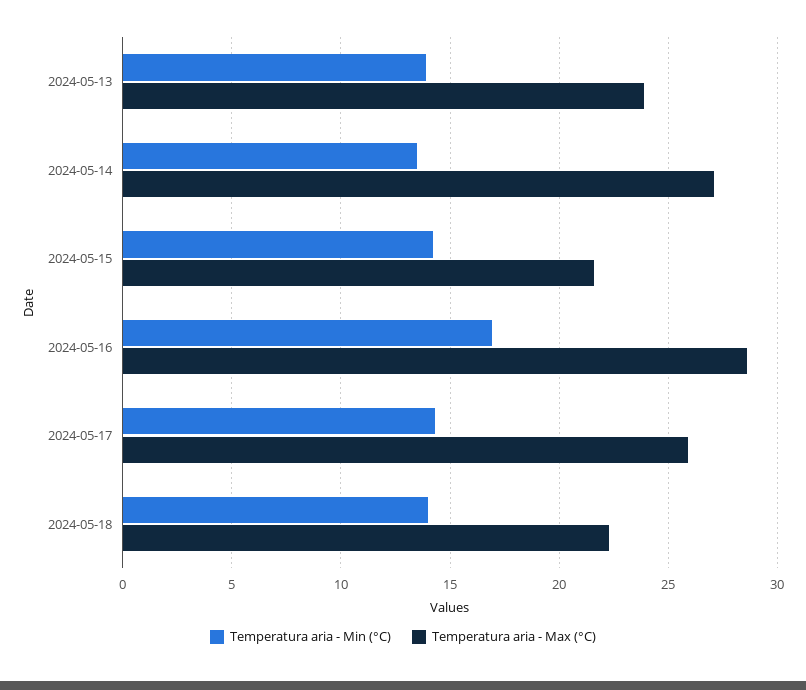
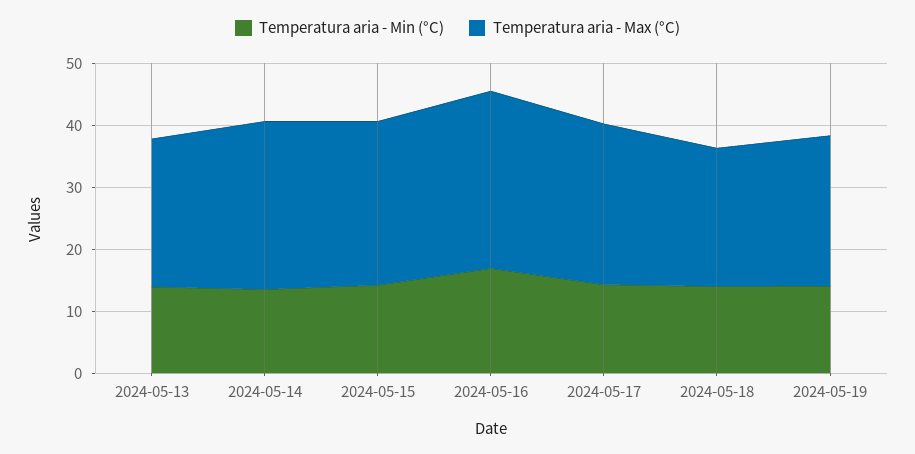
Temperatura aria - Max (°C), 2024-05-15: 21.5 -> 26
Temperatura aria - Min (°C), 2024-05-19: none -> 14
Temperatura aria - Max (°C), 2024-05-19: none -> 24

